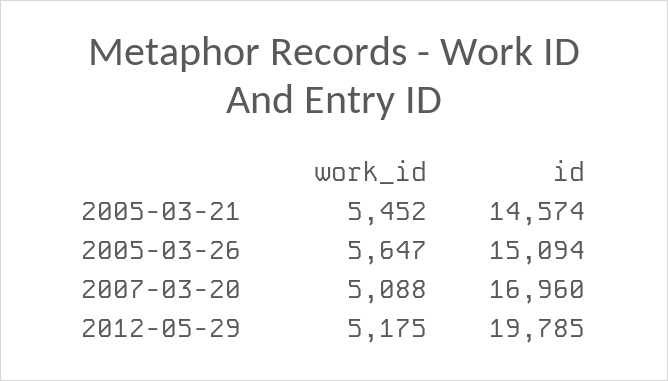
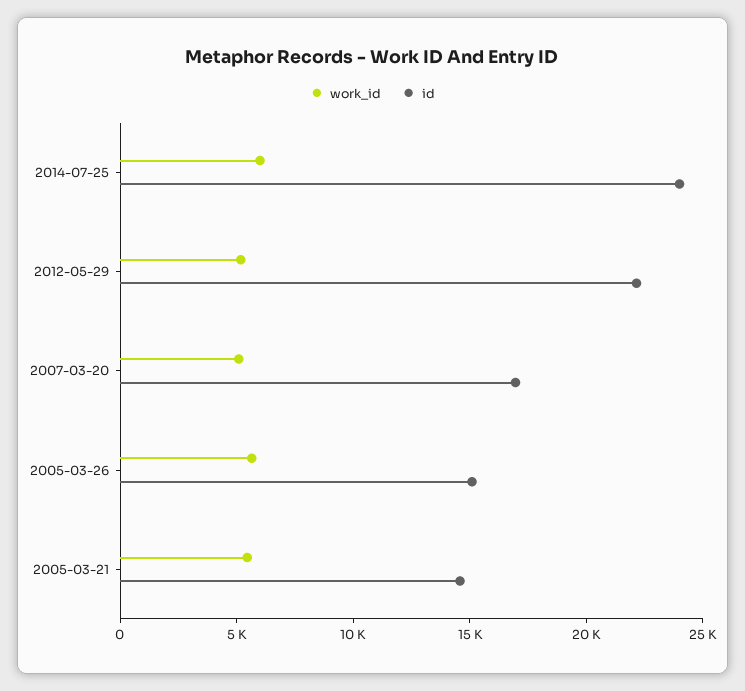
id, 2012-05-29: 19785 -> 22000
work_id, 2014-07-25: none -> 6000
id, 2014-07-25: none -> 24000

